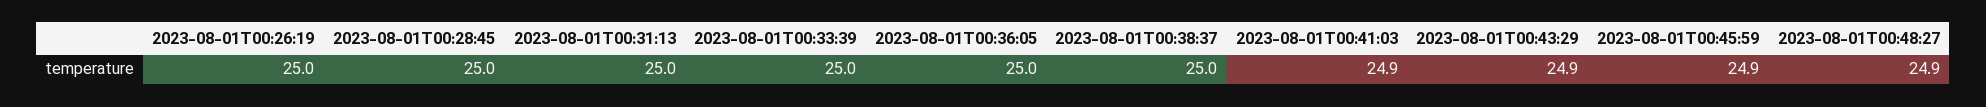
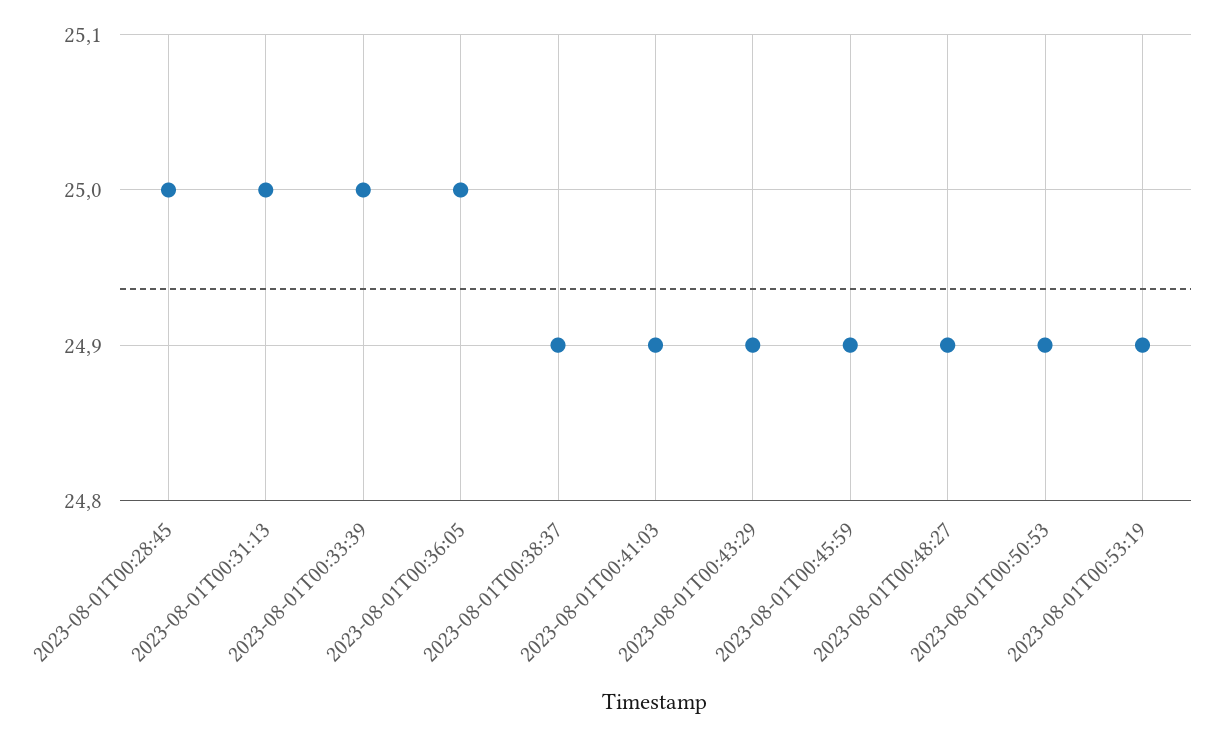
2023-08-01T00:26:19: 25 -> none
2023-08-01T00:38:37: 25 -> 24.9
2023-08-01T00:50:53: none -> 24.9
2023-08-01T00:53:19: none -> 24.9

